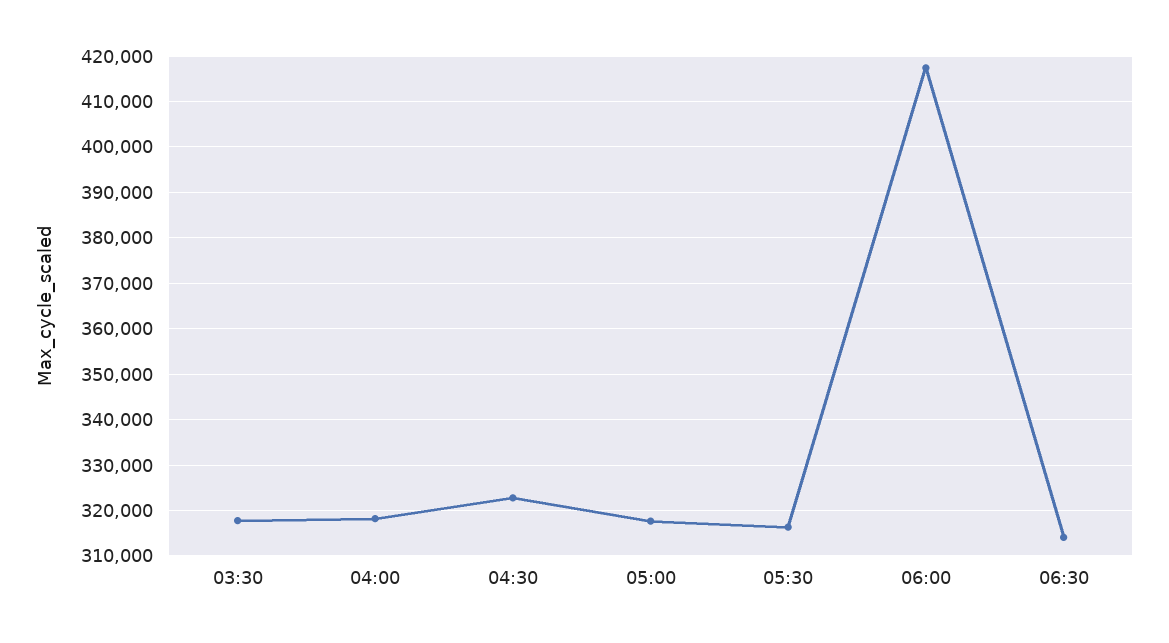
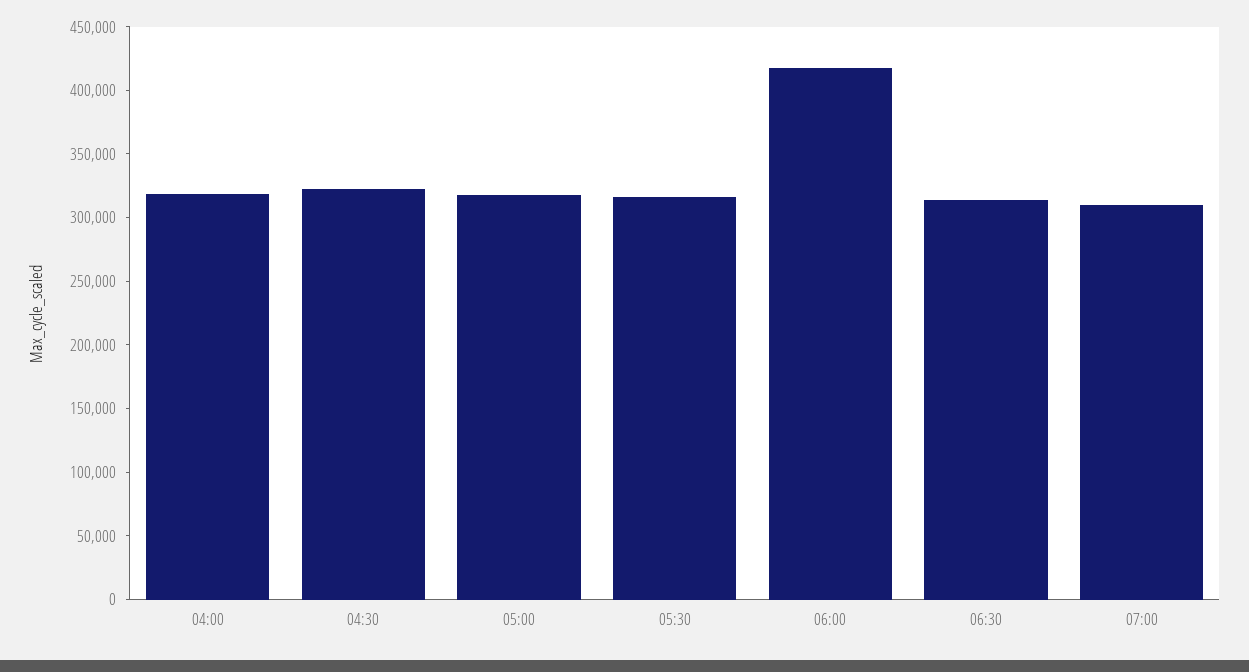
03:30: 318000 -> none
07:00: none -> 310000

